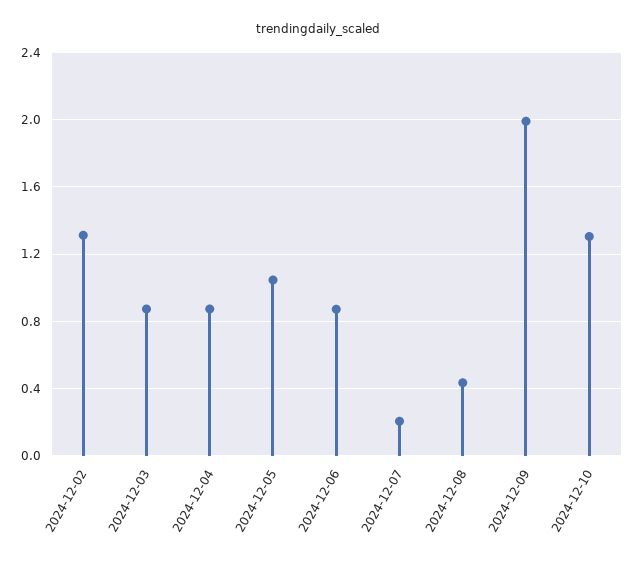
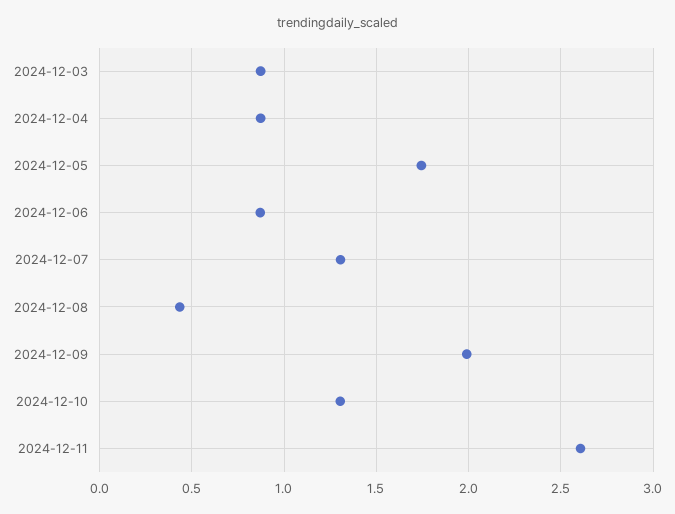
2024-12-02: 1.3 -> none
2024-12-05: 1.05 -> 1.75
2024-12-07: 0.2 -> 1.3
2024-12-11: none -> 2.6

